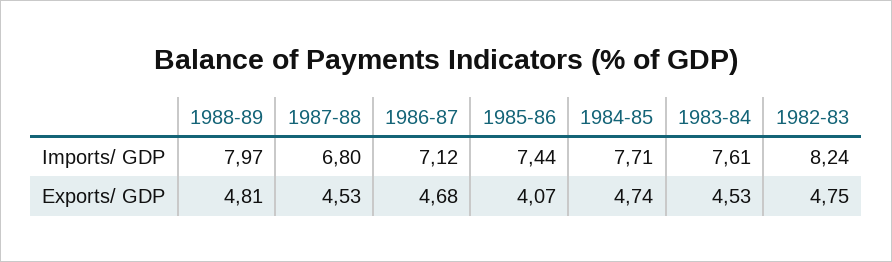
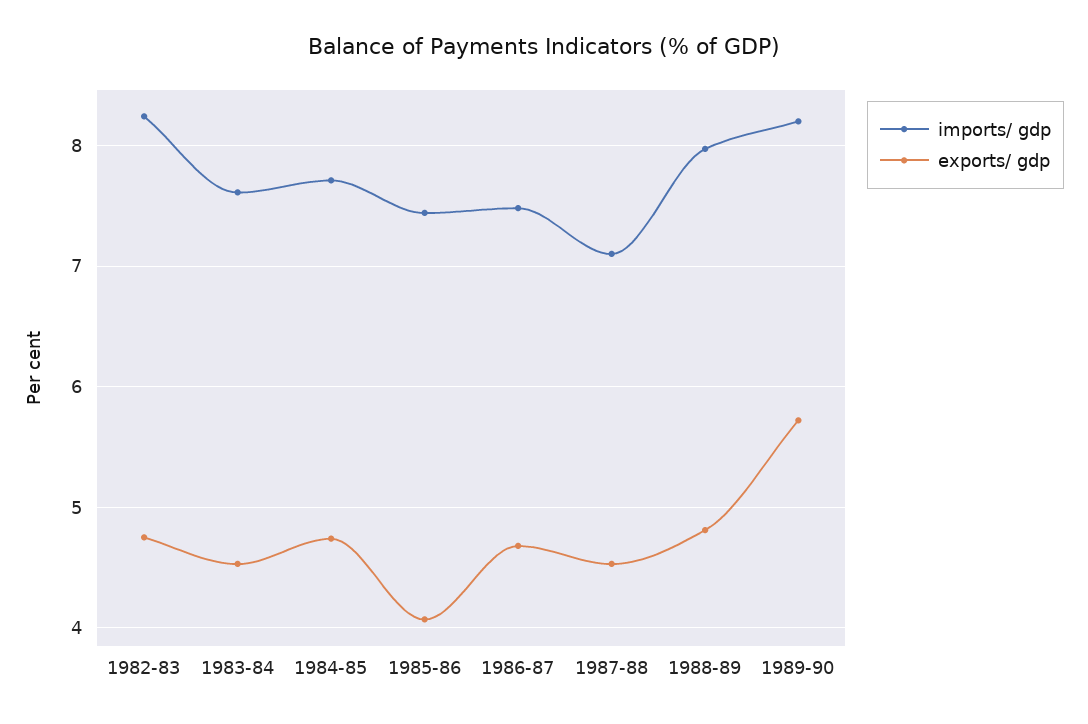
Imports/ GDP, 1987-88: 6.8 -> 7.1
Imports/ GDP, 1986-87: 7.12 -> 7.5
Imports/ GDP, 1989-90: none -> 8.2
Exports/ GDP, 1989-90: none -> 5.7

